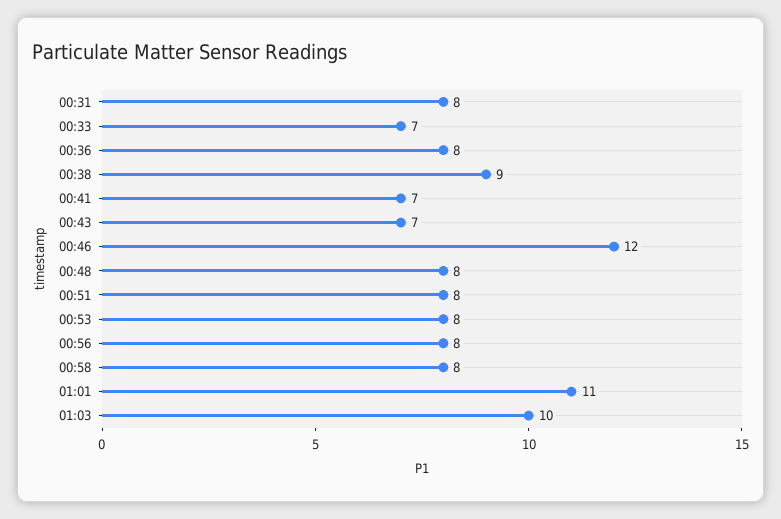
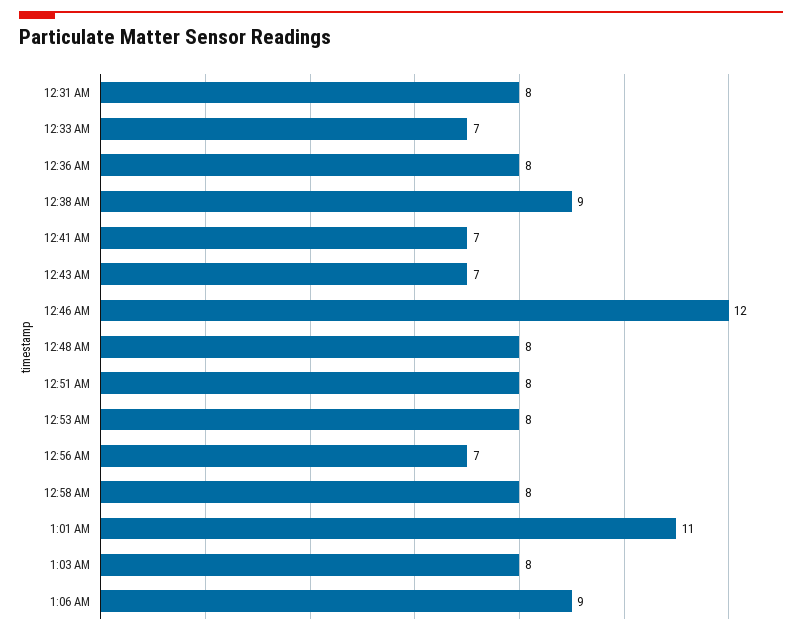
00:56: 8 -> 7
01:03: 10 -> 8
1:06 AM: none -> 9

